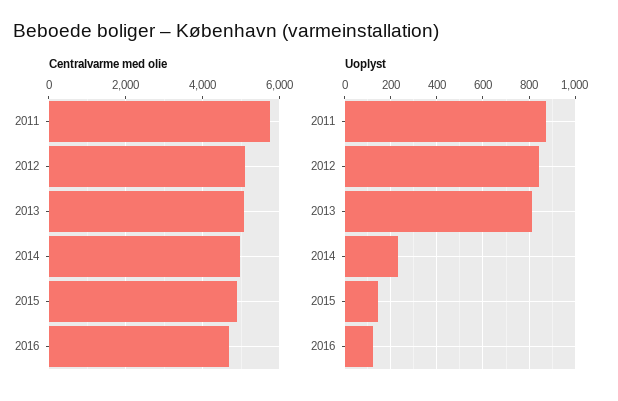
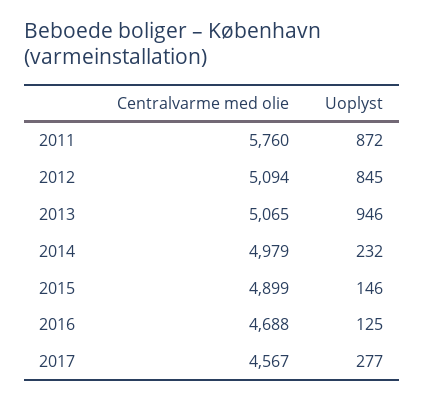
Uoplyst, 2013: 800 -> 946
Centralvarme med olie, 2017: none -> 4567
Uoplyst, 2017: none -> 277

